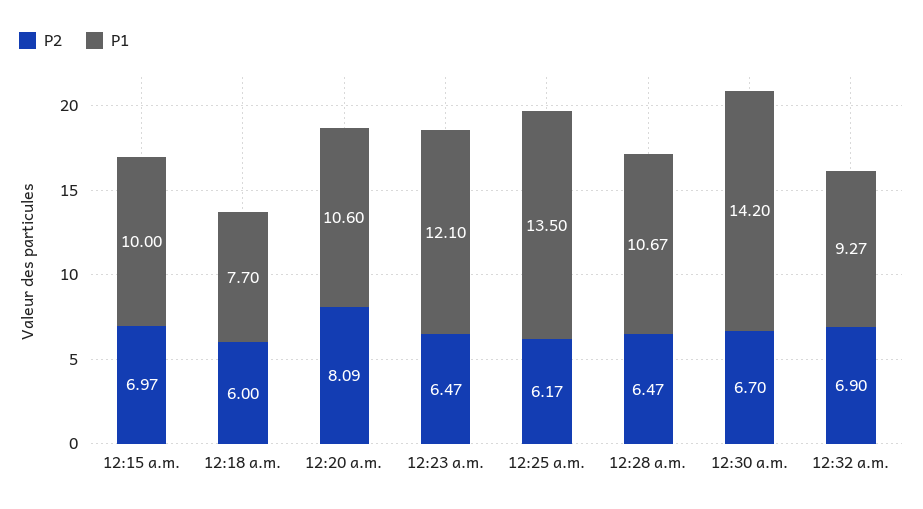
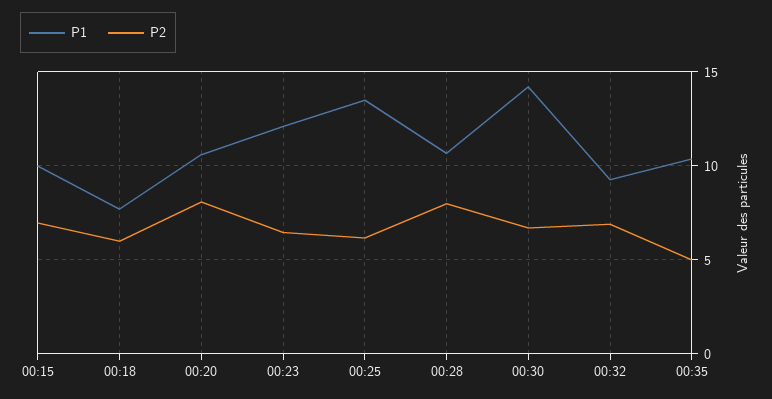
P2, 12:28 a.m.: 6.47 -> 8
P1, 00:35: none -> 10.5
P2, 00:35: none -> 5

